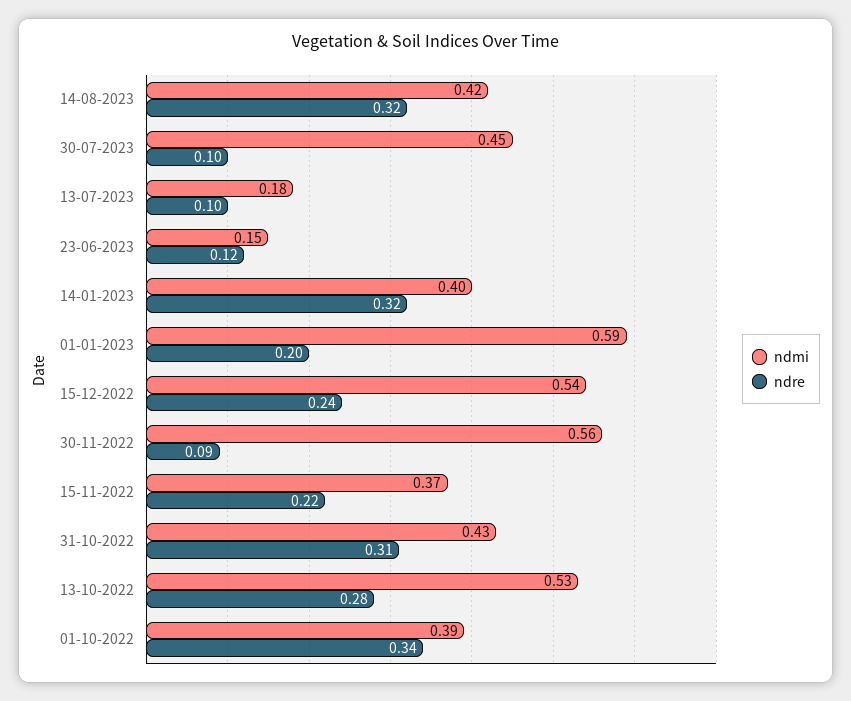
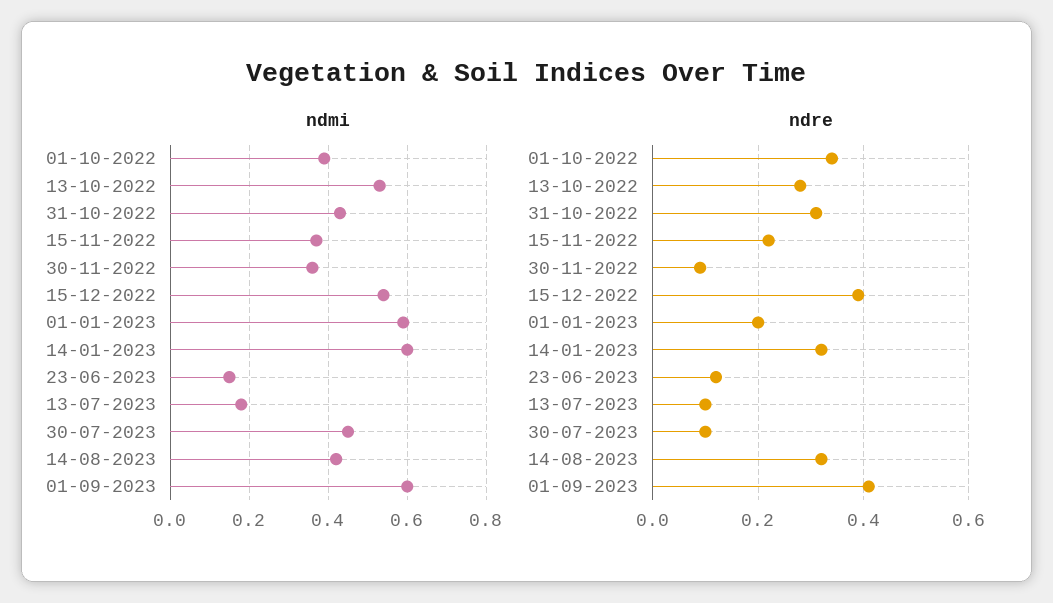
ndmi, 14-01-2023: 0.4 -> 0.6
ndre, 15-12-2022: 0.24 -> 0.4
ndmi, 30-11-2022: 0.56 -> 0.35
ndmi, 01-09-2023: none -> 0.6
ndre, 01-09-2023: none -> 0.4

